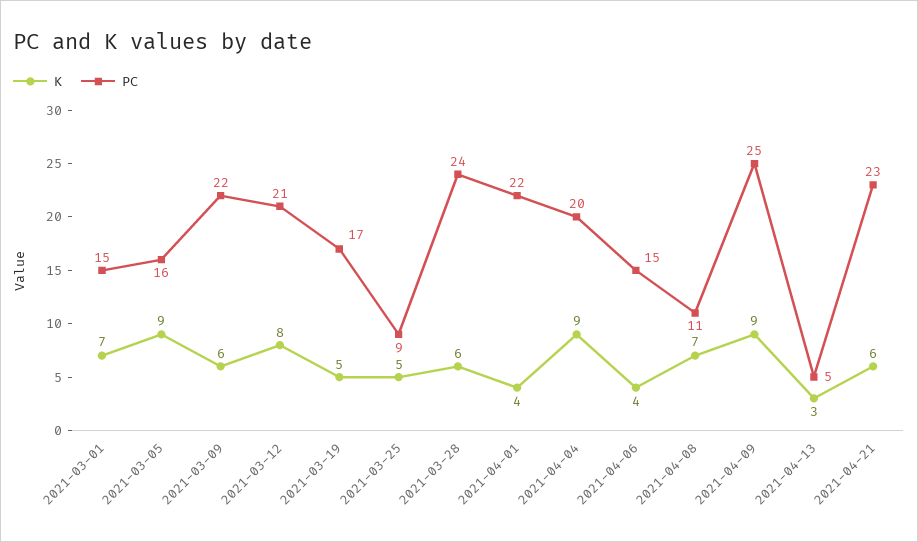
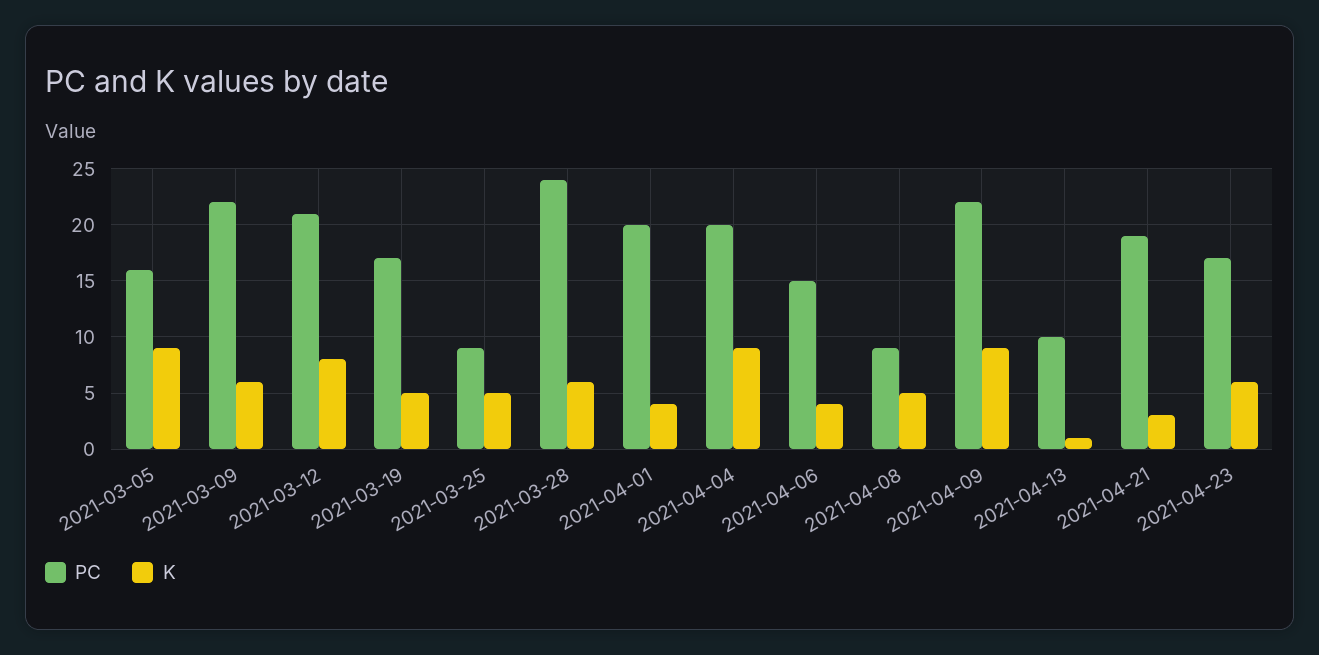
K, 2021-03-01: 7 -> none
PC, 2021-03-01: 15 -> none
PC, 2021-04-01: 22 -> 20
K, 2021-04-08: 7 -> 5
PC, 2021-04-08: 11 -> 9
PC, 2021-04-09: 25 -> 22
K, 2021-04-13: 3 -> 1
PC, 2021-04-13: 5 -> 10
K, 2021-04-21: 6 -> 3
PC, 2021-04-21: 23 -> 19
PC, 2021-04-23: none -> 17
K, 2021-04-23: none -> 6

